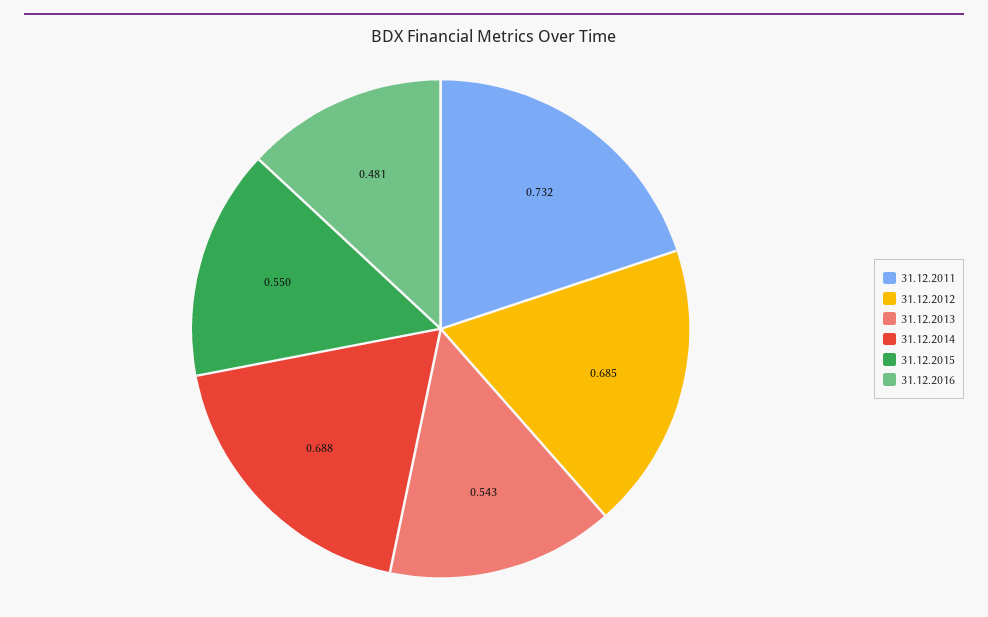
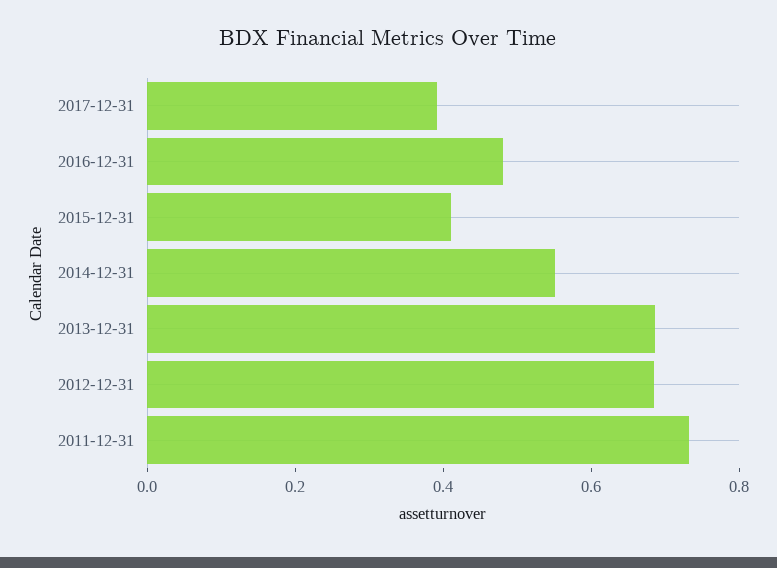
31.12.2013: 0.543 -> 0.7
31.12.2014: 0.688 -> 0.55
31.12.2015: 0.55 -> 0.4
2017-12-31: none -> 0.4

